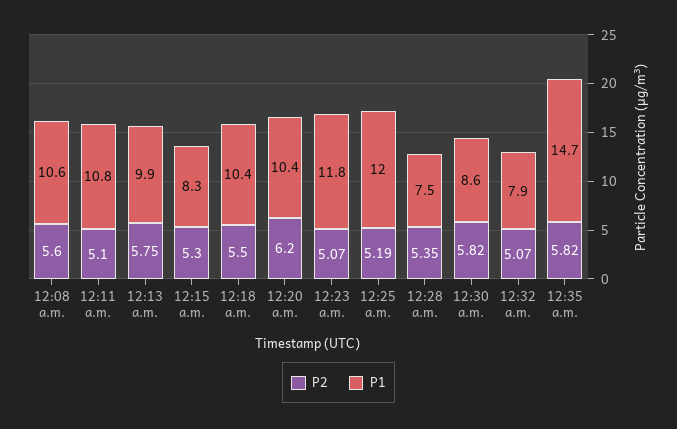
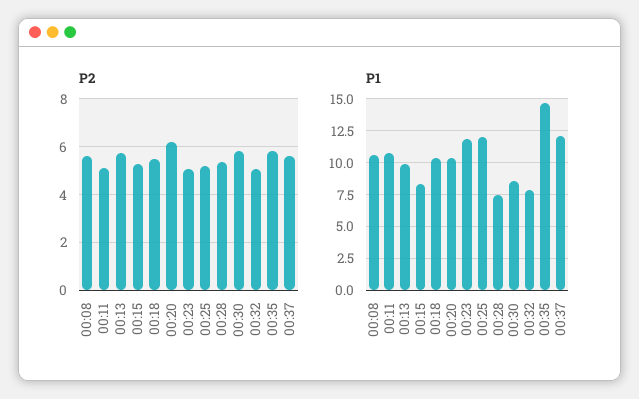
P2, 00:37: none -> 5.5
P1, 00:37: none -> 12

